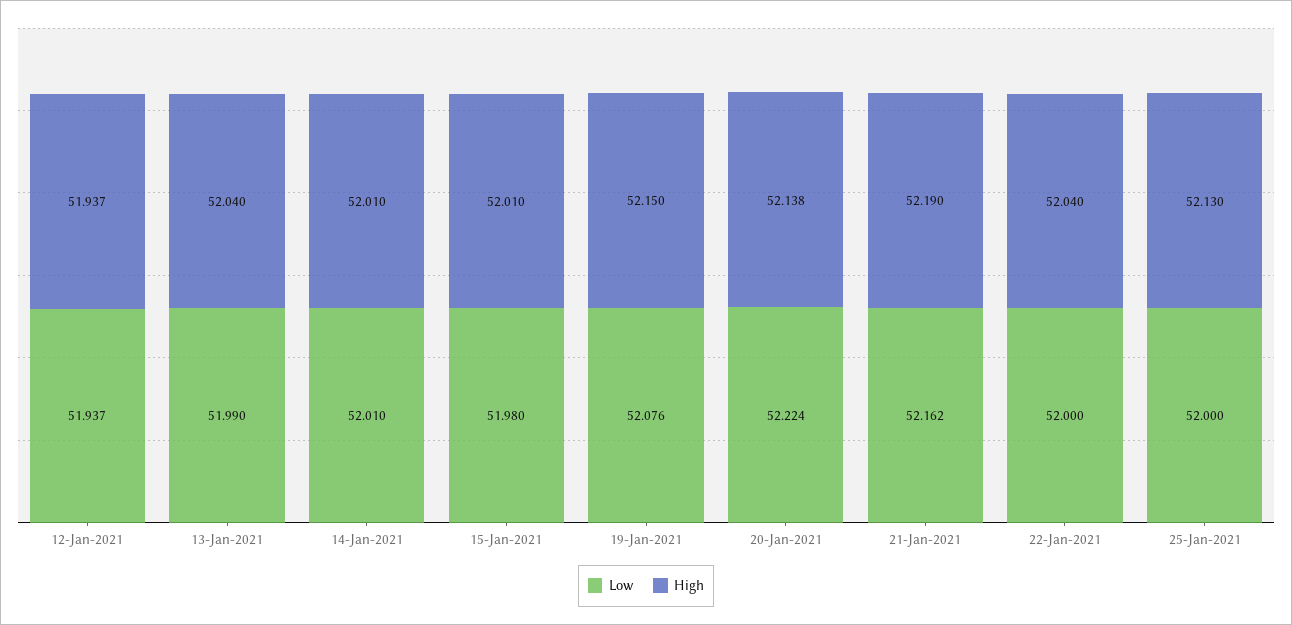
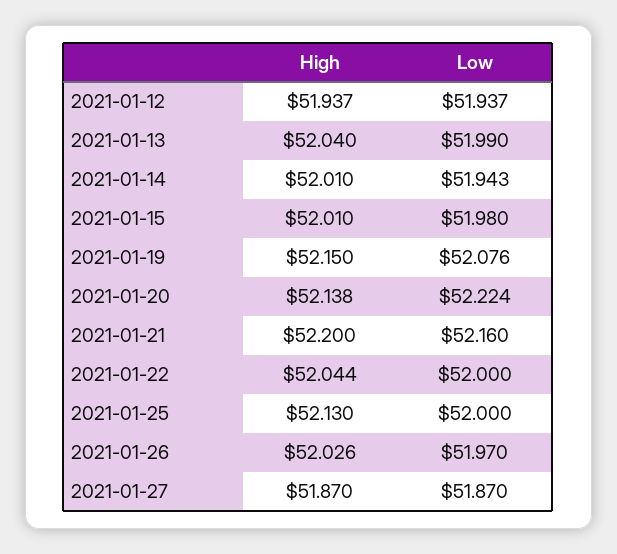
Low, 14-Jan-2021: 52.01 -> 51.943
Low, 21-Jan-2021: 52.162 -> 52.16
High, 21-Jan-2021: 52.19 -> 52.2
High, 22-Jan-2021: 52.04 -> 52.044
High, 2021-01-26: none -> 52.026
Low, 2021-01-26: none -> 51.97
High, 2021-01-27: none -> 51.87
Low, 2021-01-27: none -> 51.87

